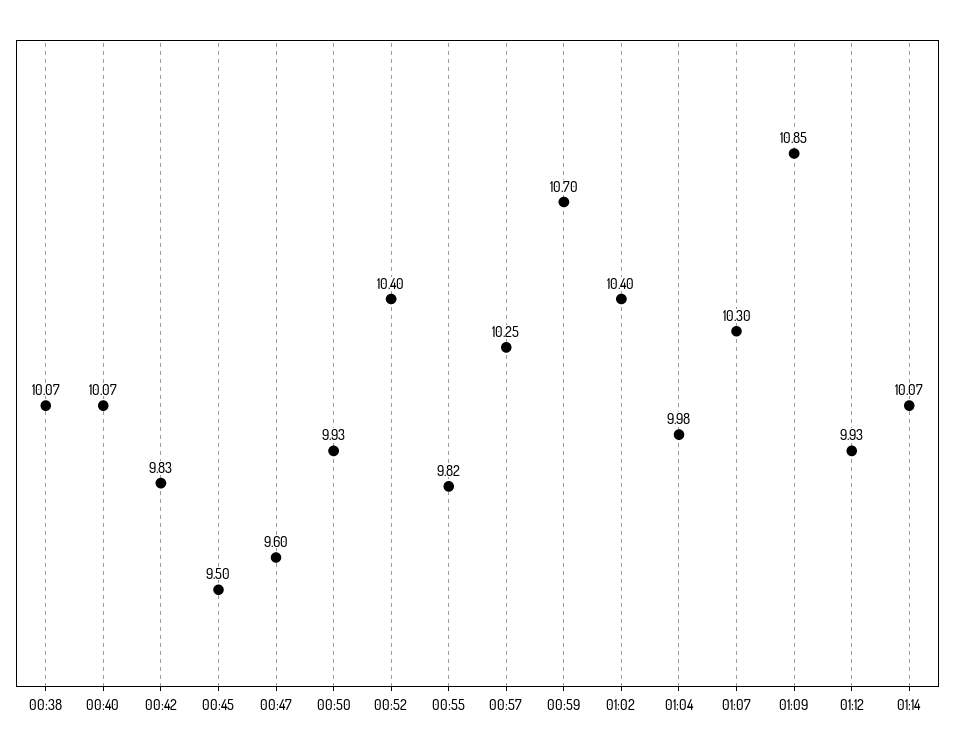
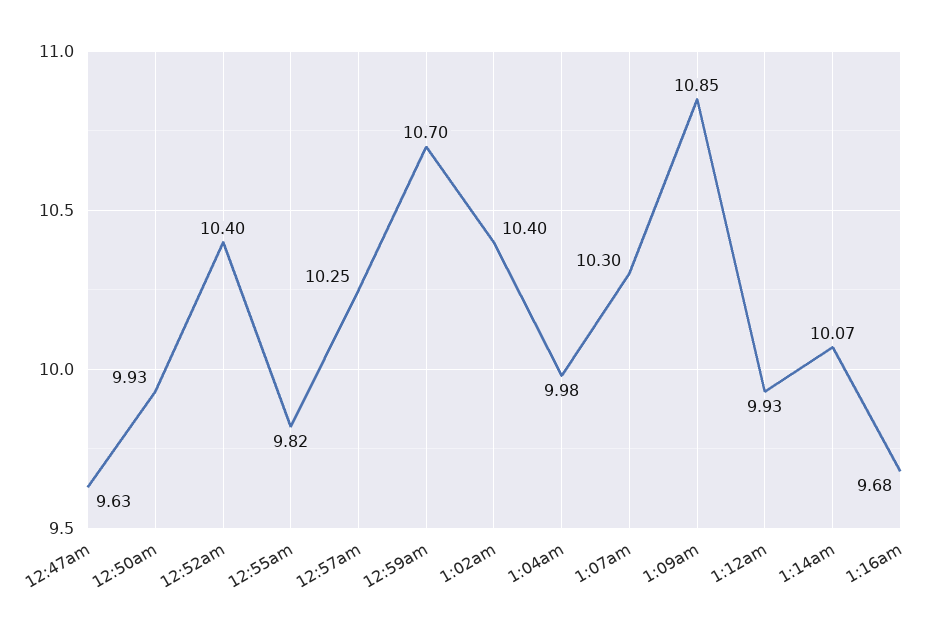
00:38: 10.07 -> none
00:40: 10.07 -> none
00:42: 9.83 -> none
00:45: 9.5 -> none
00:47: 9.6 -> 9.63
1:16am: none -> 9.68

